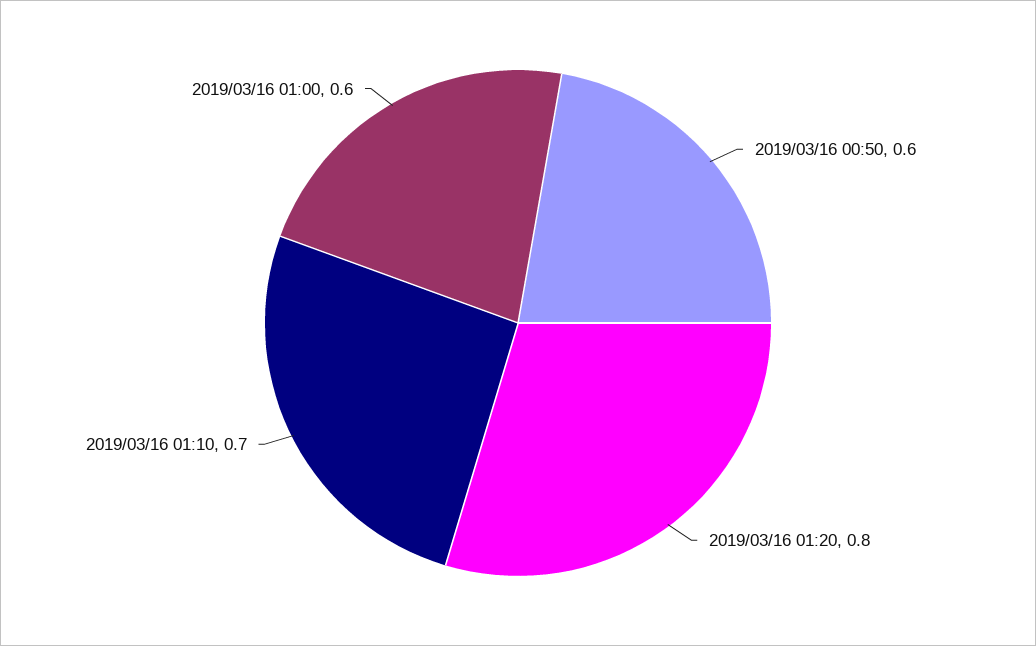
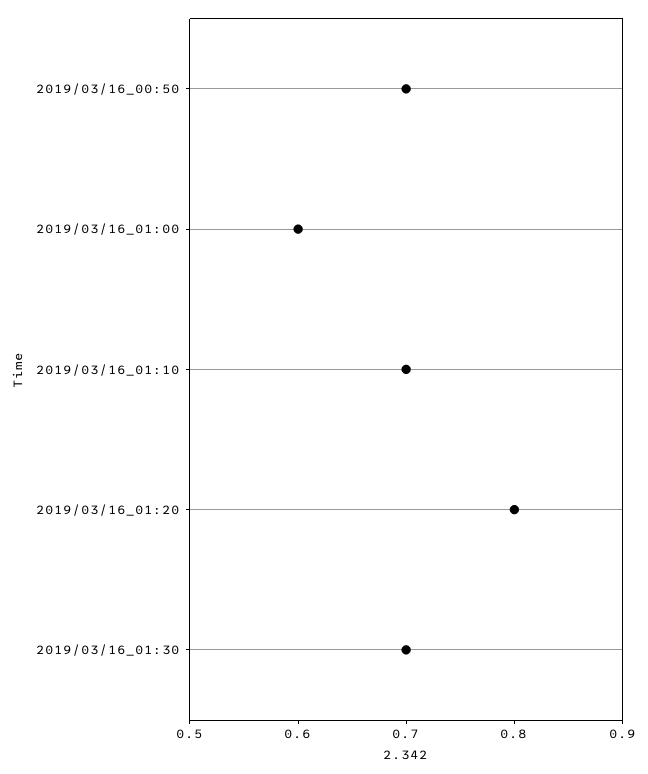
2019/03/16 00:50: 0.6 -> 0.7
2019/03/16_01:30: none -> 0.7

